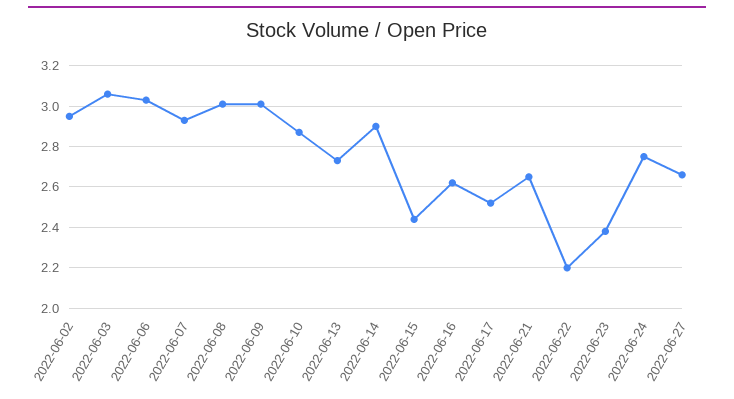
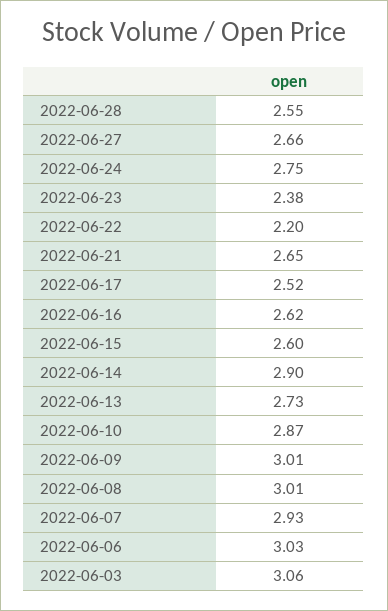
2022-06-02: 2.95 -> none
2022-06-15: 2.45 -> 2.6
2022-06-28: none -> 2.55

